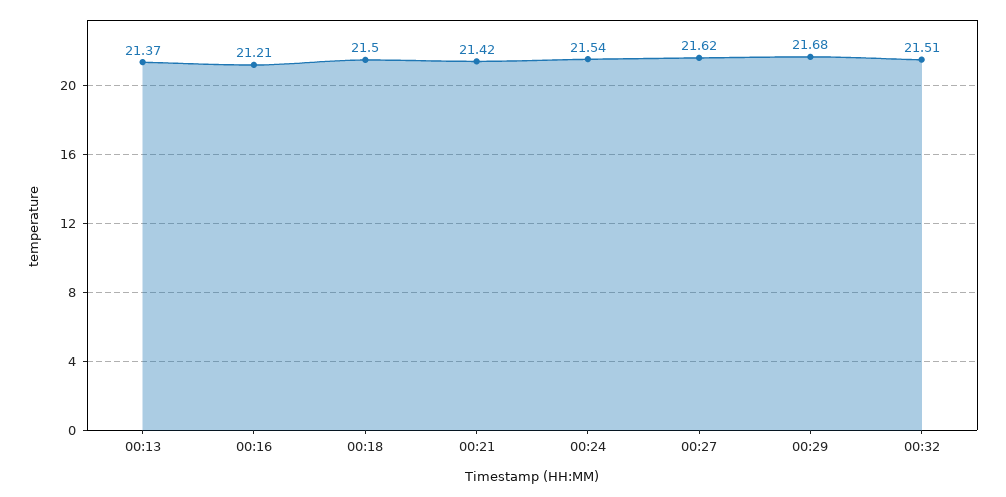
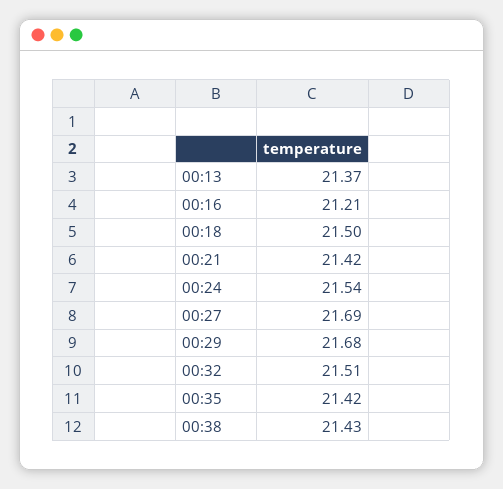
00:27: 21.62 -> 21.69
00:35: none -> 21.42
00:38: none -> 21.43

